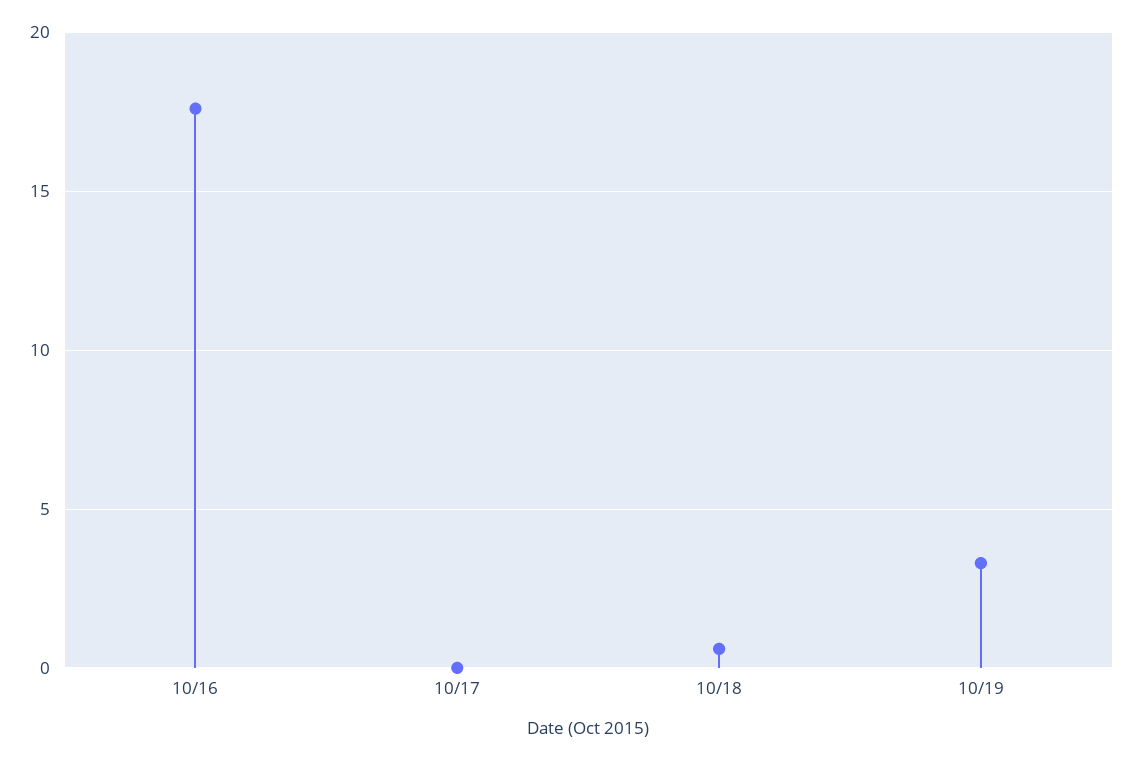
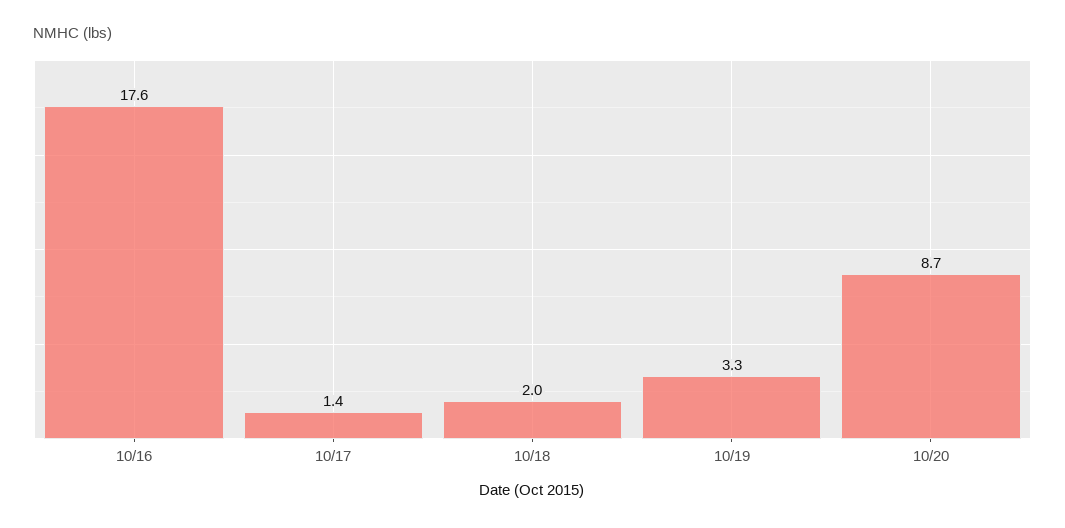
10/17: 0 -> 1.4
10/18: 0.5 -> 2
10/20: none -> 8.7

